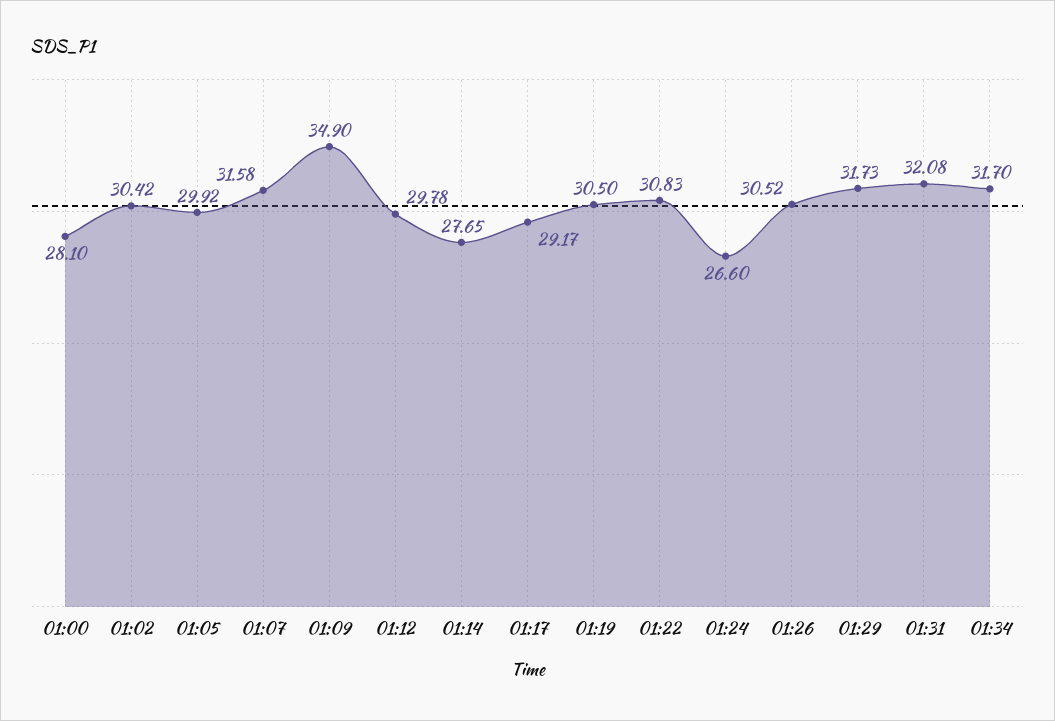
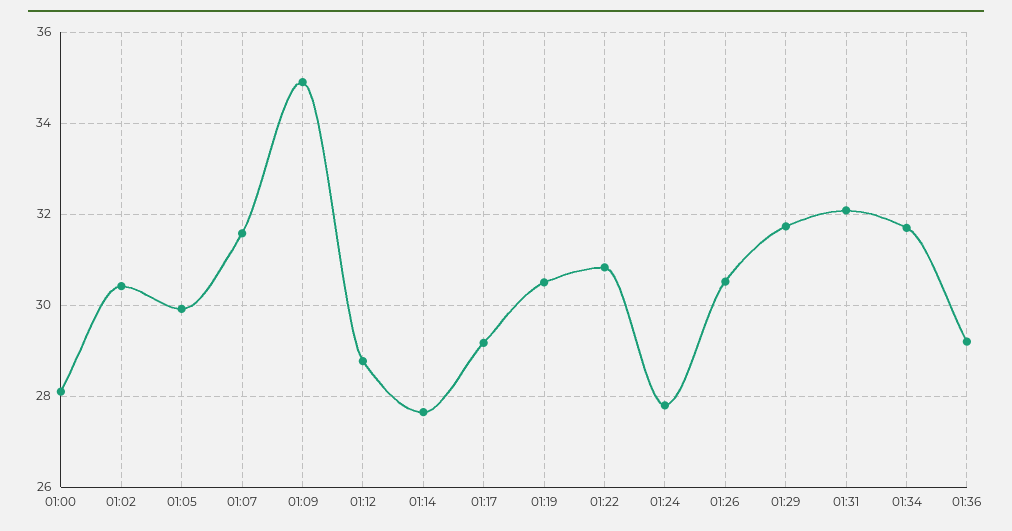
01:12: 29.78 -> 28.8
01:24: 26.6 -> 27.8
01:36: none -> 29.2

